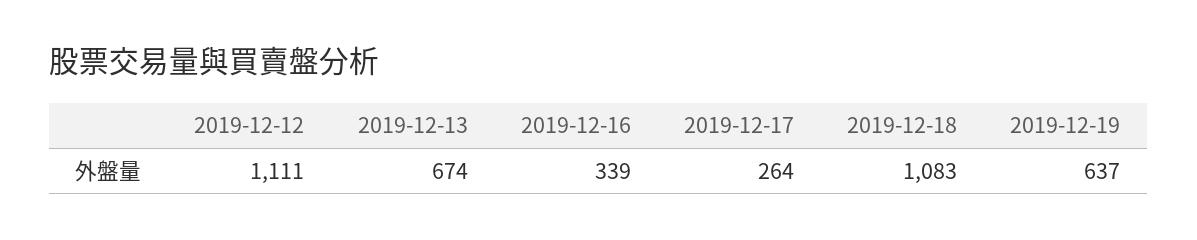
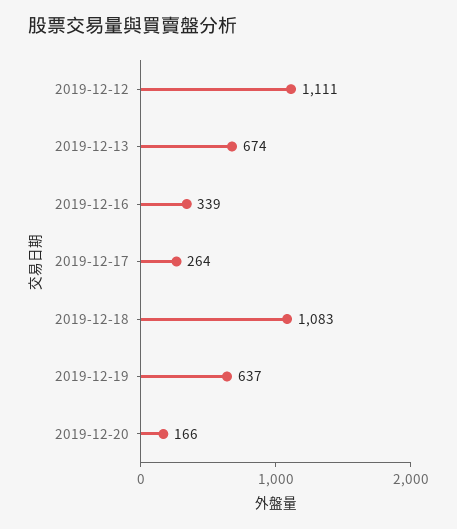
2019-12-20: none -> 166

